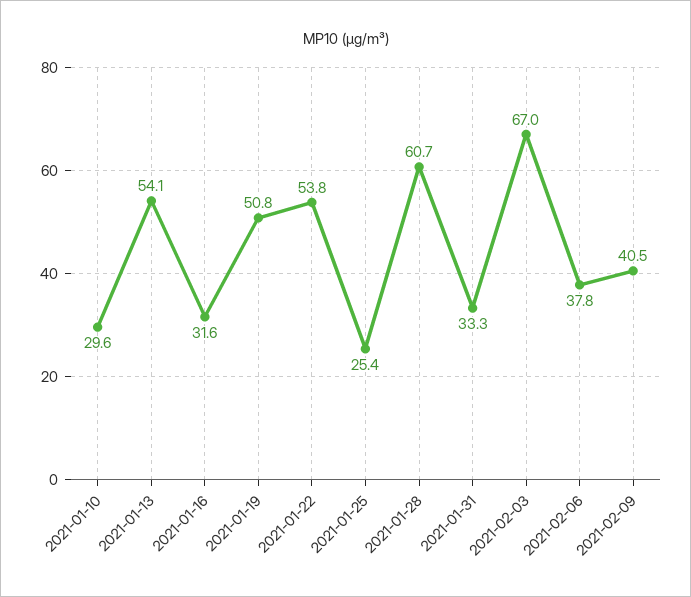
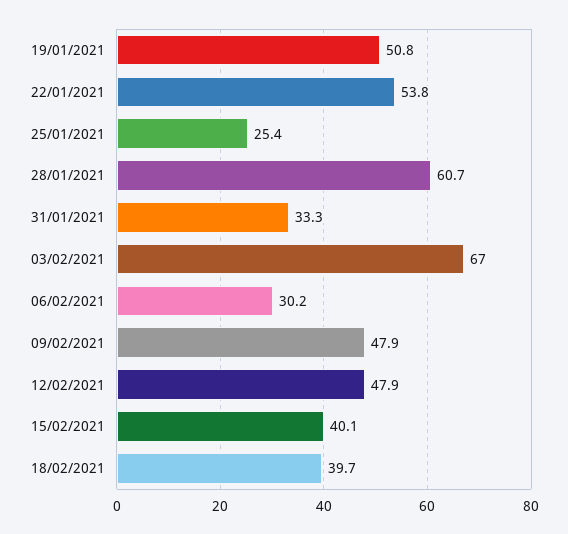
2021-01-10: 29.6 -> none
2021-01-13: 54.1 -> none
2021-01-16: 31.6 -> none
2021-02-06: 37.8 -> 30.2
2021-02-09: 40.5 -> 47.9
12/02/2021: none -> 47.9
15/02/2021: none -> 40.1
18/02/2021: none -> 39.7

